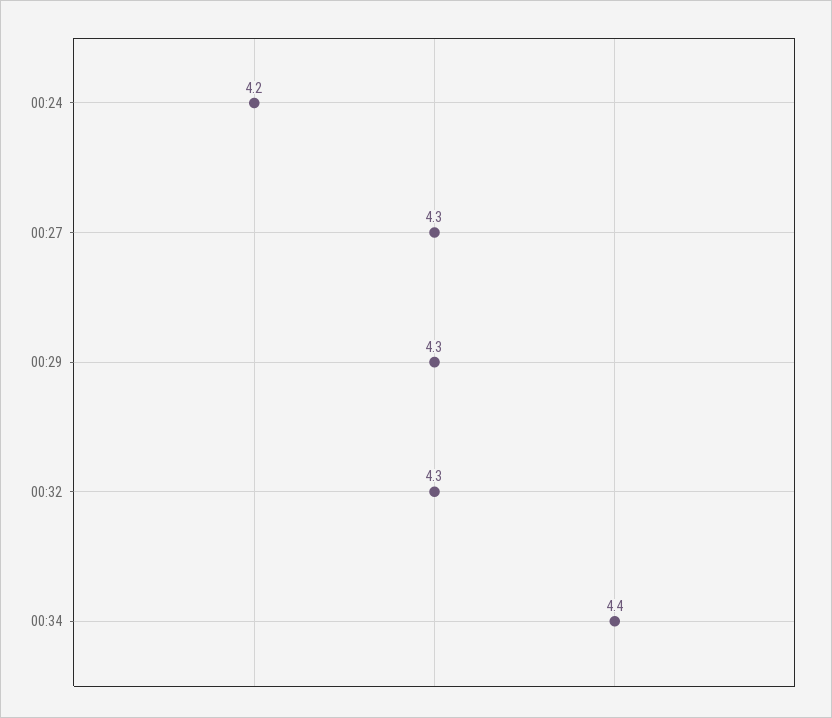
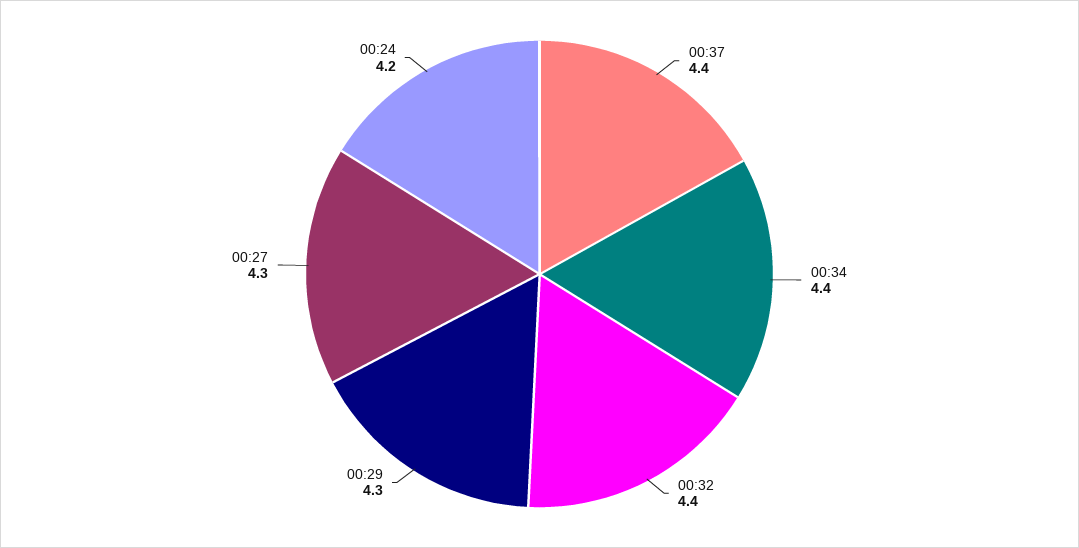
00:32: 4.3 -> 4.4
00:37: none -> 4.4

